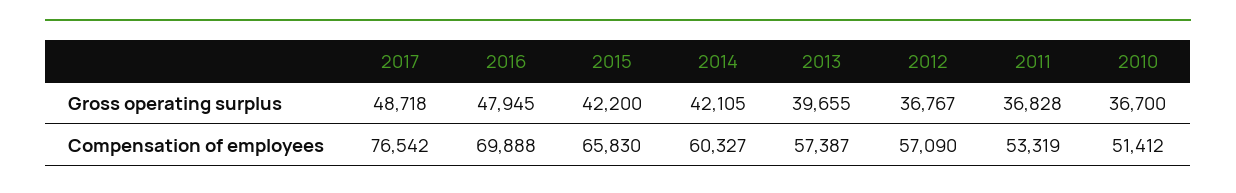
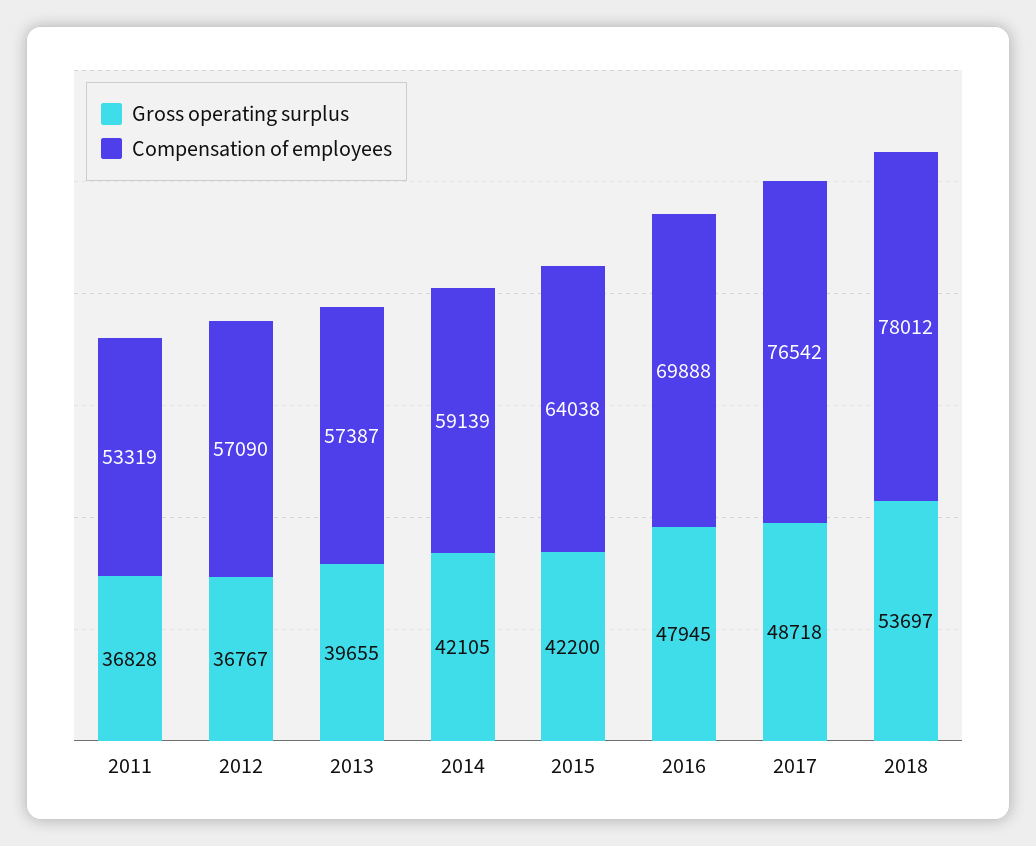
Gross operating surplus, 2010: 36700 -> none
Compensation of employees, 2015: 65830 -> 64038
Compensation of employees, 2014: 60327 -> 59139
Compensation of employees, 2010: 51412 -> none
Gross operating surplus, 2018: none -> 53697
Compensation of employees, 2018: none -> 78012

